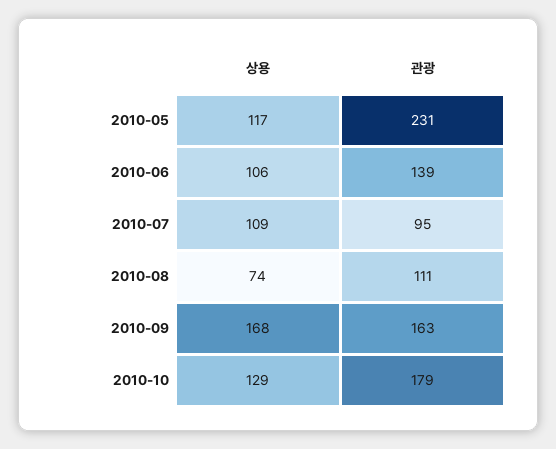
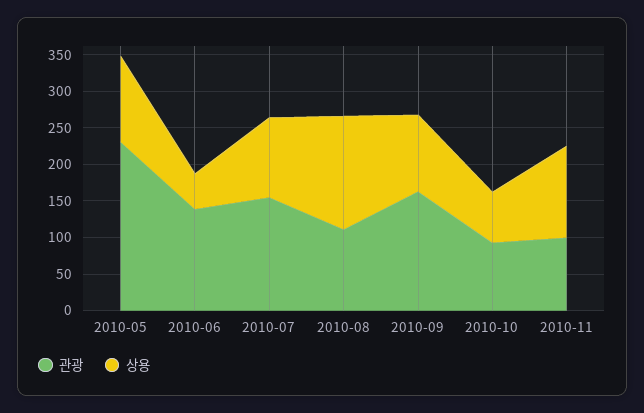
상용, 2010-06: 106 -> 50
관광, 2010-07: 95 -> 150
상용, 2010-08: 74 -> 150
상용, 2010-09: 168 -> 100
상용, 2010-10: 129 -> 75
관광, 2010-10: 179 -> 100
관광, 2010-11: none -> 100
상용, 2010-11: none -> 125

